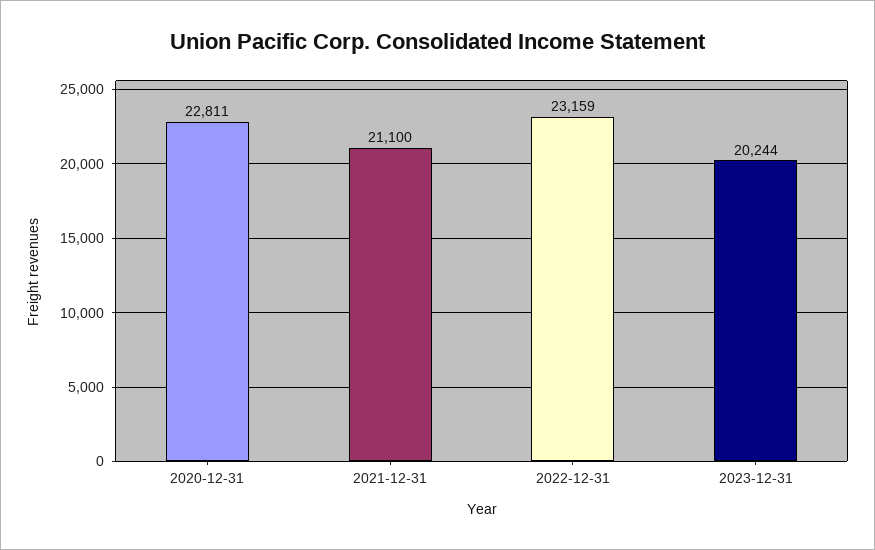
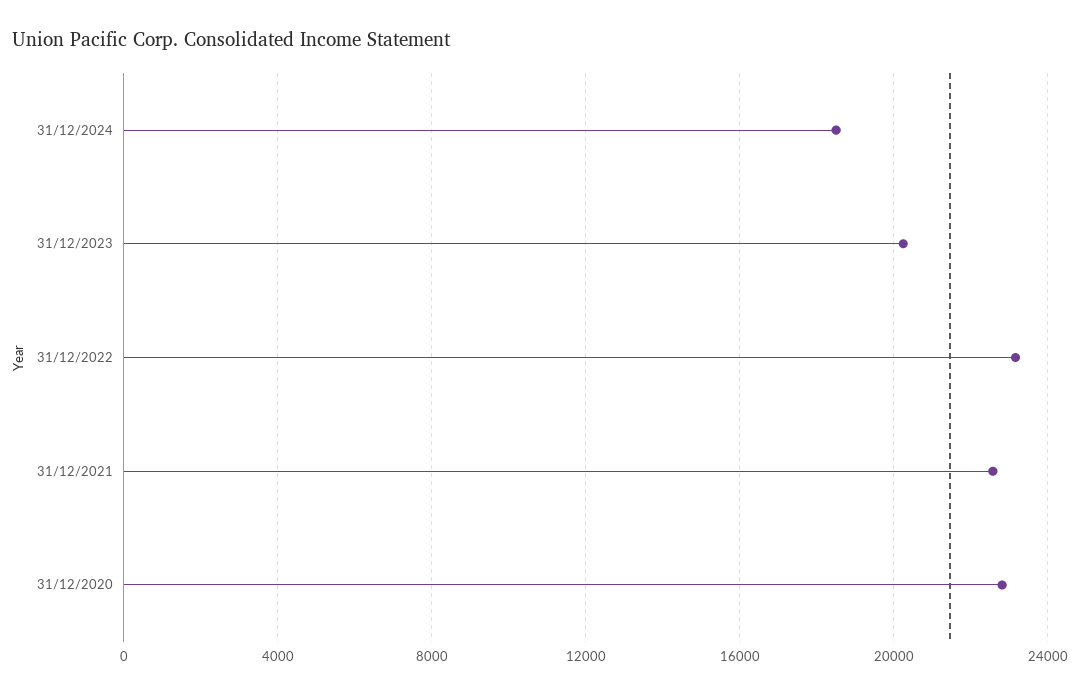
2021-12-31: 21100 -> 22500
31/12/2024: none -> 18500

